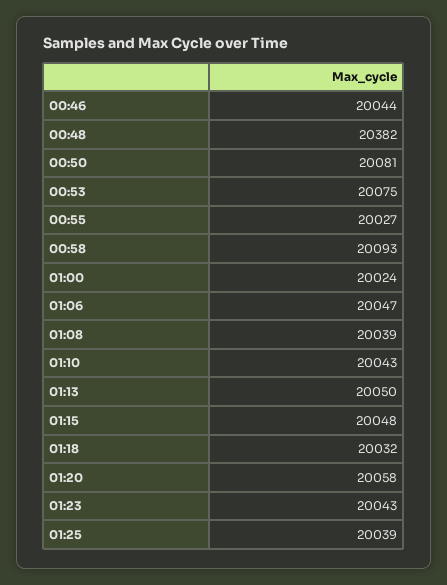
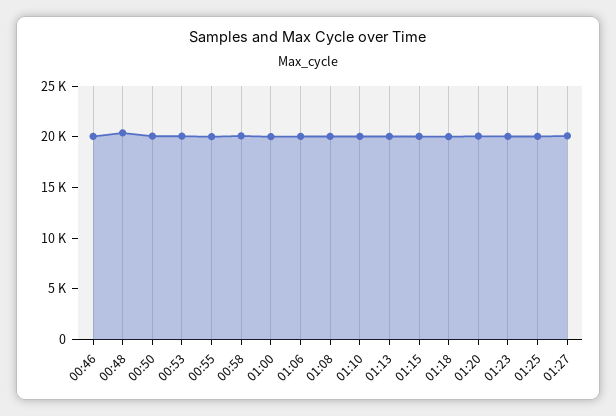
01:27: none -> 20000

